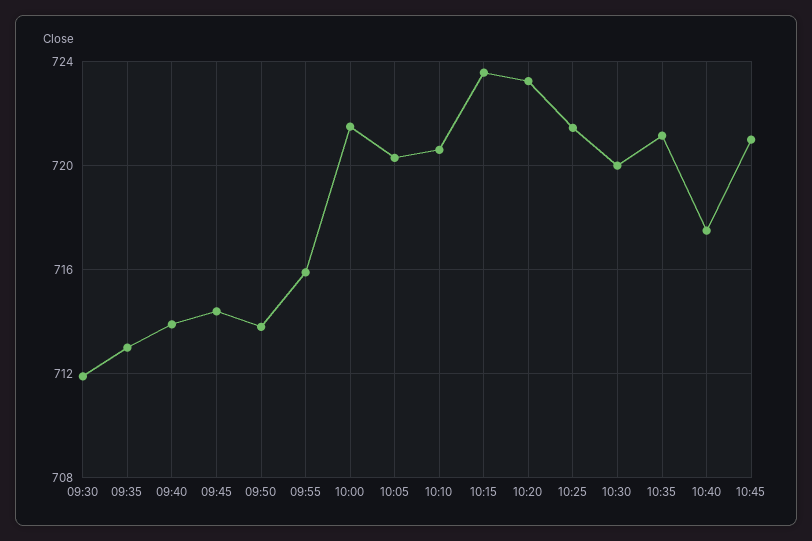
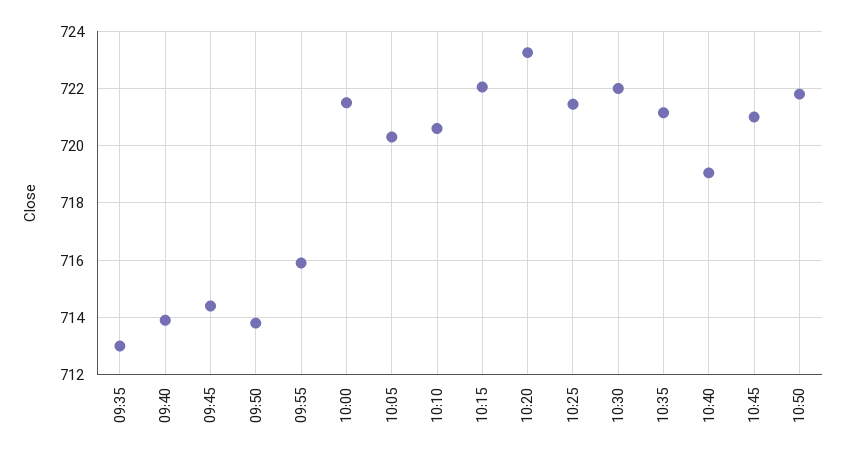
09:30: 712 -> none
10:15: 723.5 -> 722
10:30: 720 -> 722
10:40: 717.5 -> 719
10:50: none -> 721.75

